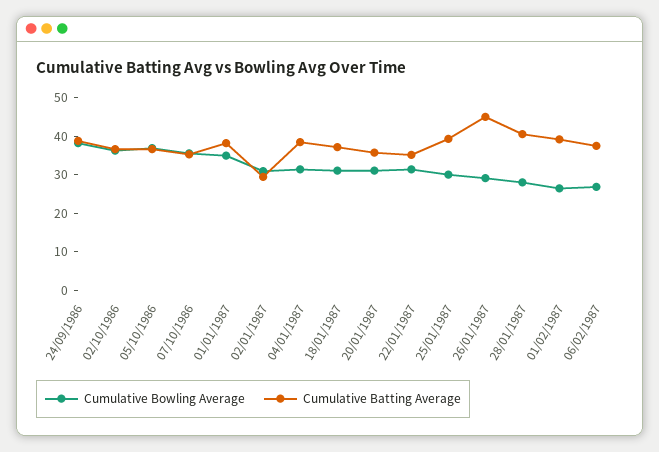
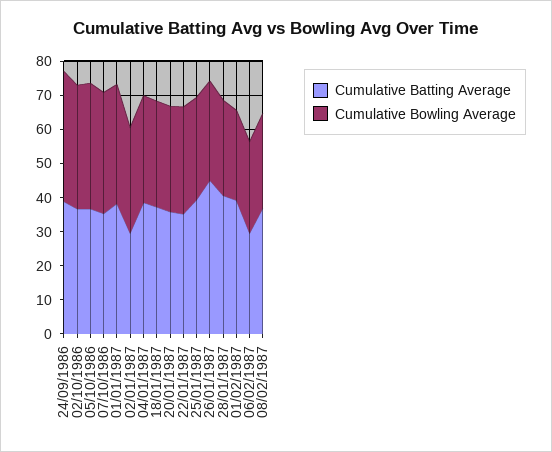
Cumulative Batting Average, 06/02/1987: 37.5 -> 30
Cumulative Batting Average, 08/02/1987: none -> 37.5
Cumulative Bowling Average, 08/02/1987: none -> 27.5

